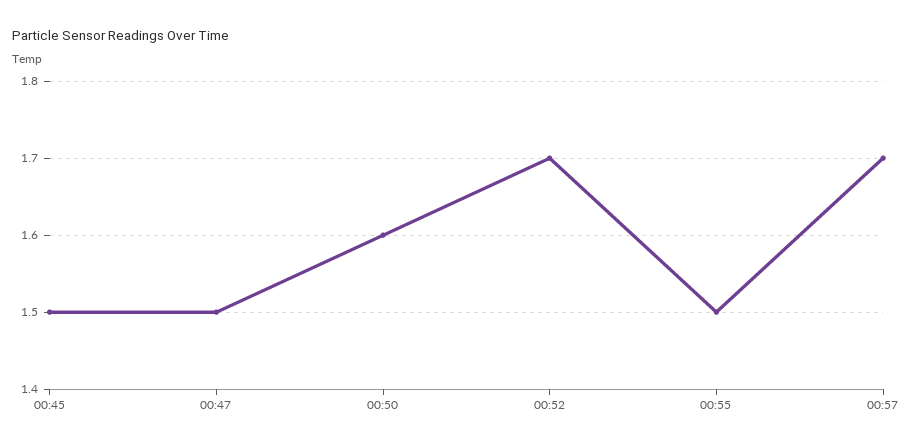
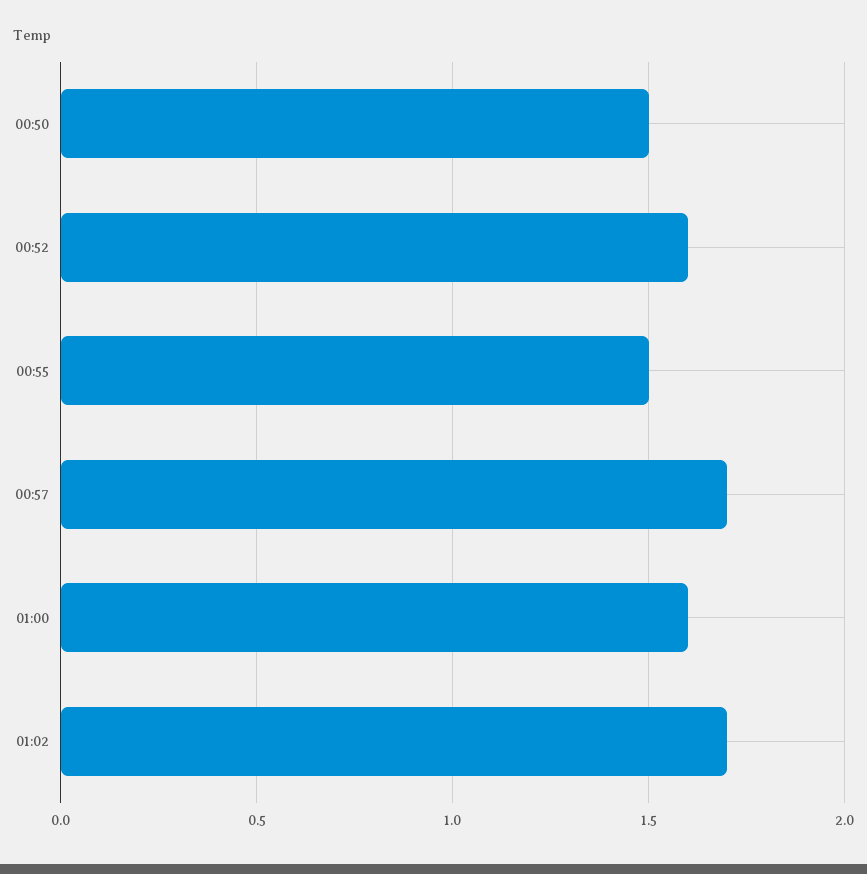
00:45: 1.5 -> none
00:47: 1.5 -> none
00:50: 1.6 -> 1.5
00:52: 1.7 -> 1.6
01:00: none -> 1.6
01:02: none -> 1.7

